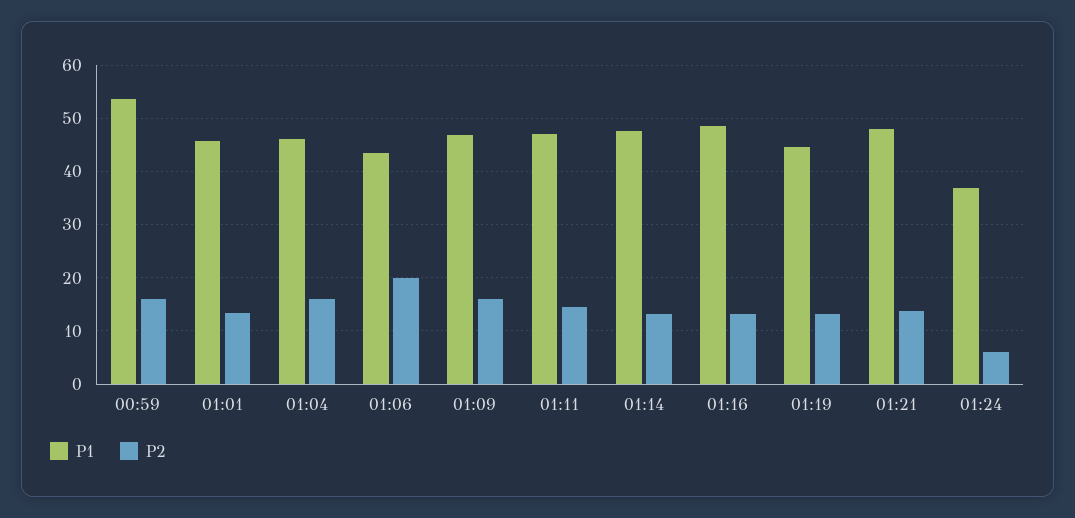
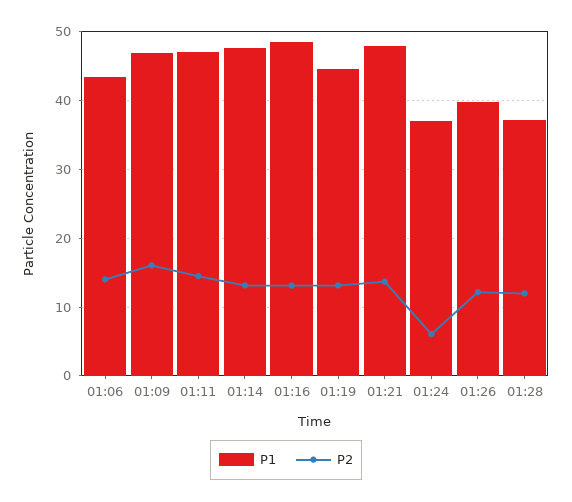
P1, 00:59: 54 -> none
P2, 00:59: 16 -> none
P1, 01:01: 46 -> none
P2, 01:01: 14 -> none
P1, 01:04: 46 -> none
P2, 01:04: 16 -> none
P2, 01:06: 20 -> 14
P1, 01:26: none -> 40
P2, 01:26: none -> 12
P1, 01:28: none -> 37
P2, 01:28: none -> 12

